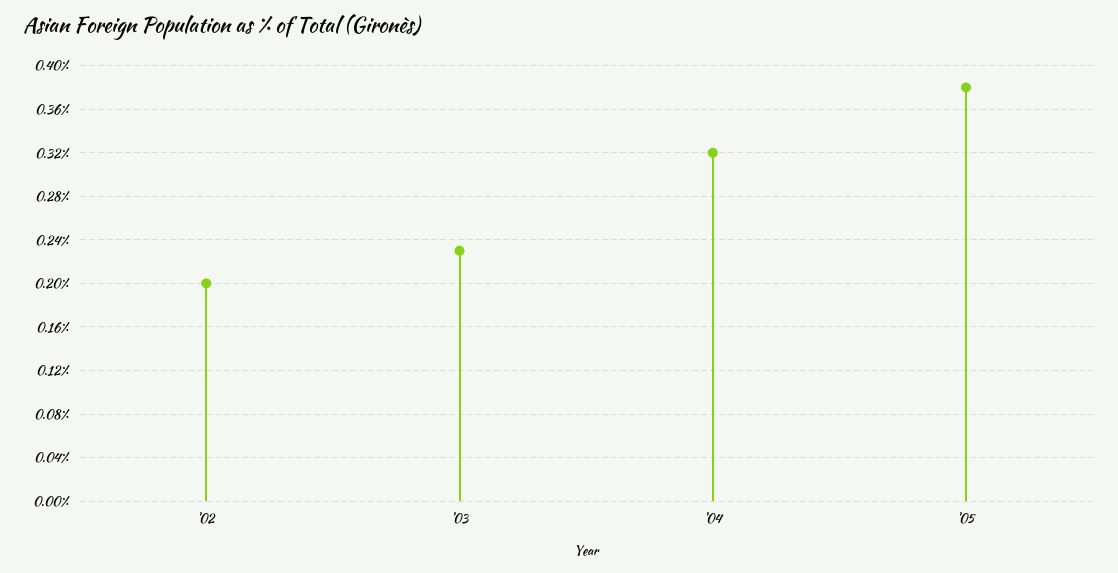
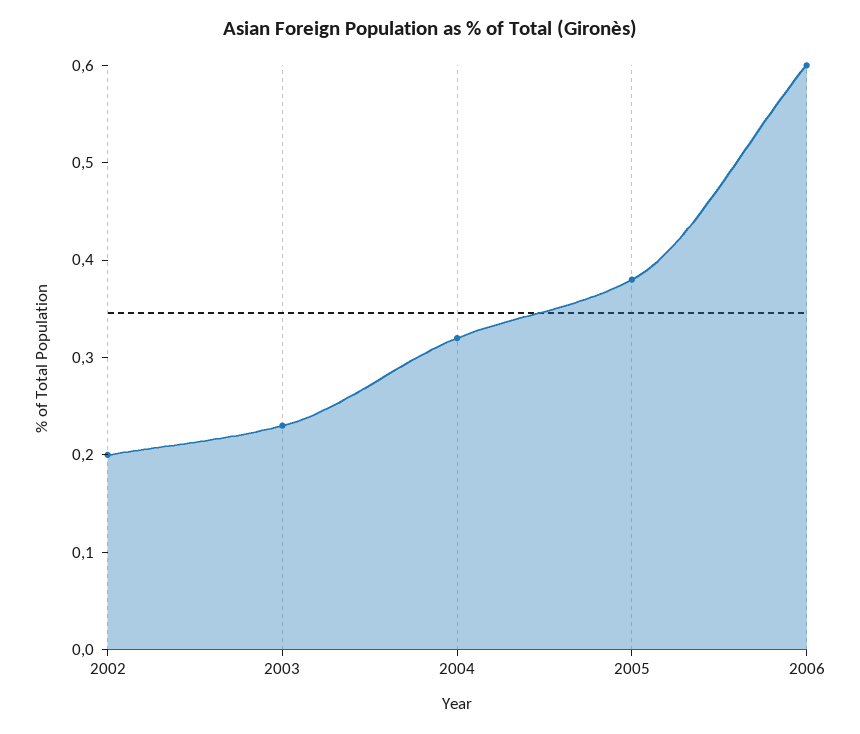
2006: none -> 0.6

